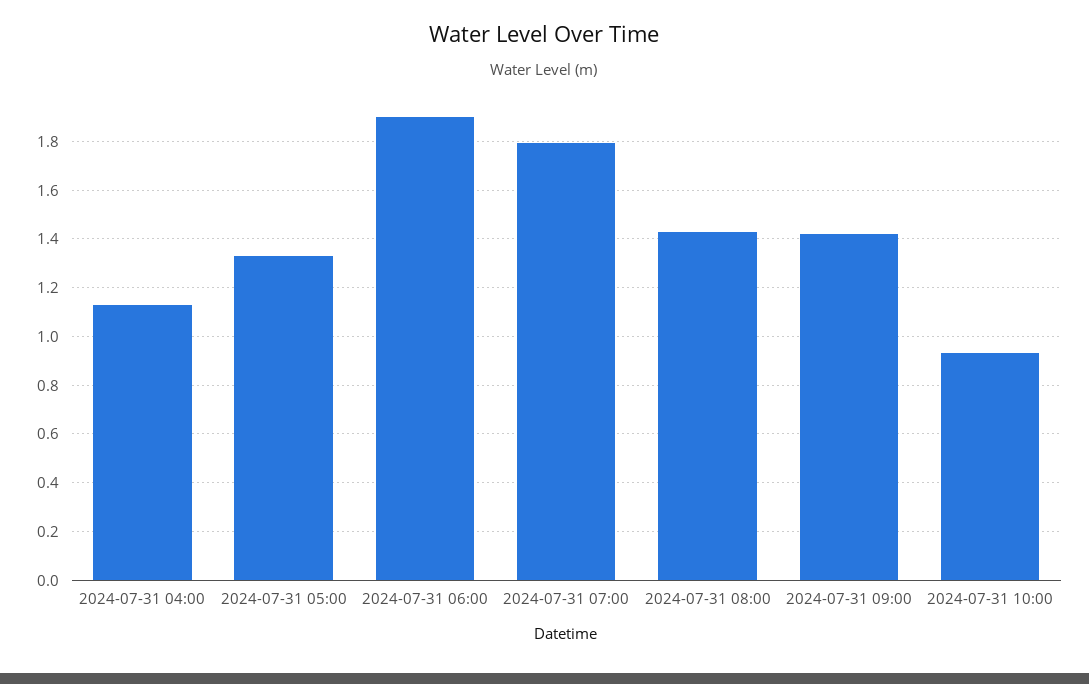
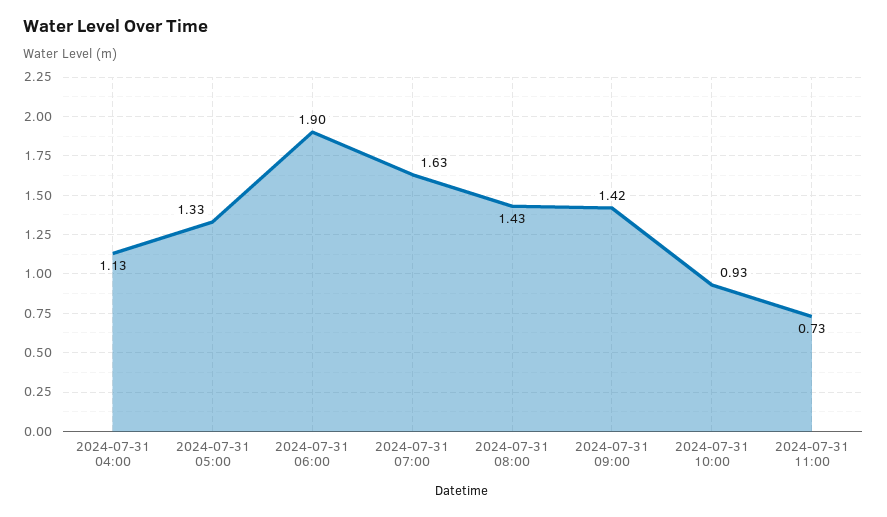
2024-07-31 07:00: 1.8 -> 1.63
2024-07-31 11:00: none -> 0.73

